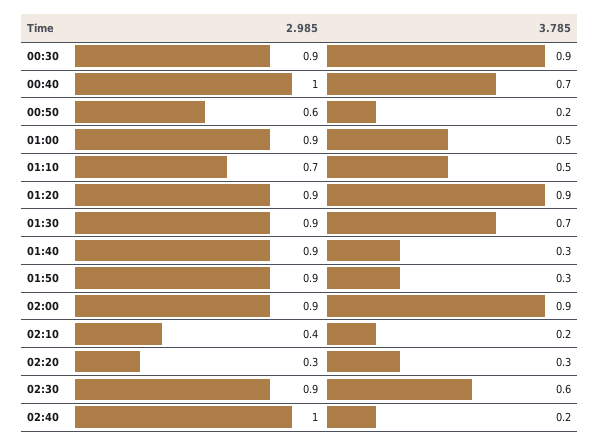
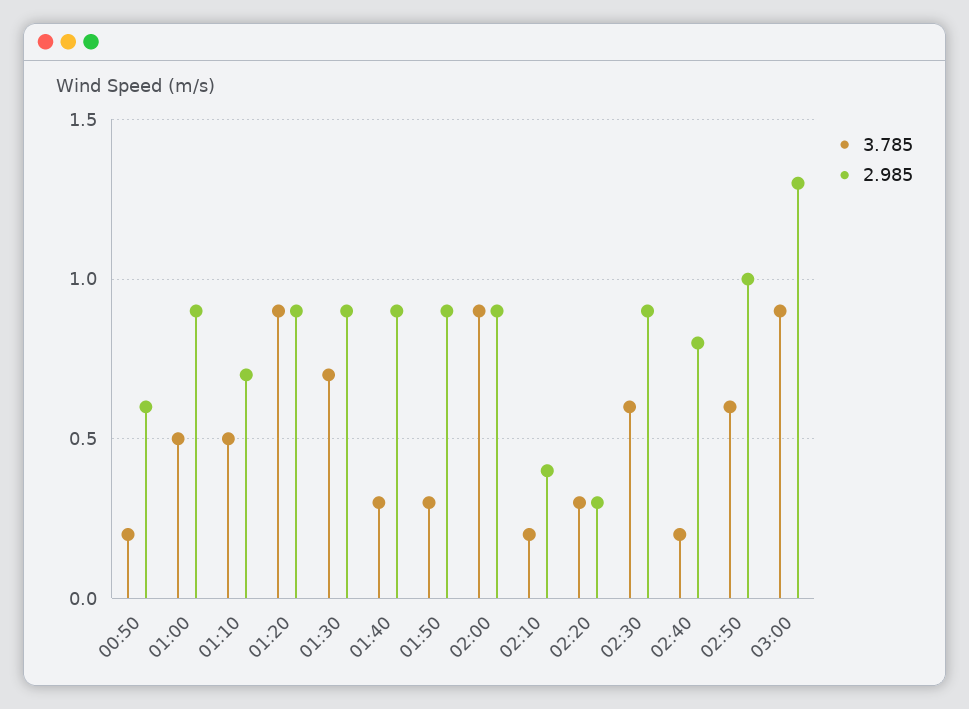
2.985, 00:30: 0.9 -> none
3.785, 00:30: 0.9 -> none
2.985, 00:40: 1 -> none
3.785, 00:40: 0.7 -> none
2.985, 02:40: 1 -> 0.8
3.785, 02:50: none -> 0.6
2.985, 02:50: none -> 1
3.785, 03:00: none -> 0.9
2.985, 03:00: none -> 1.3

